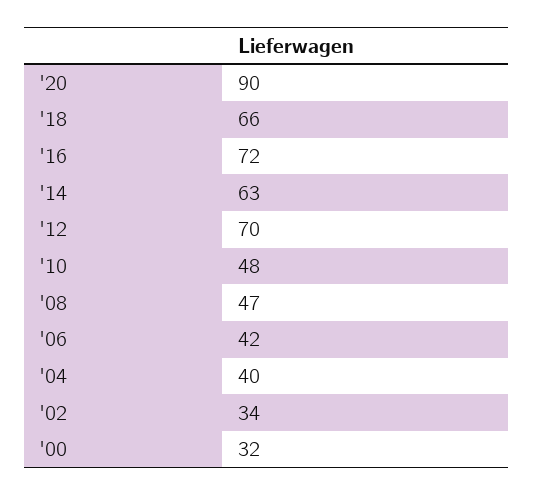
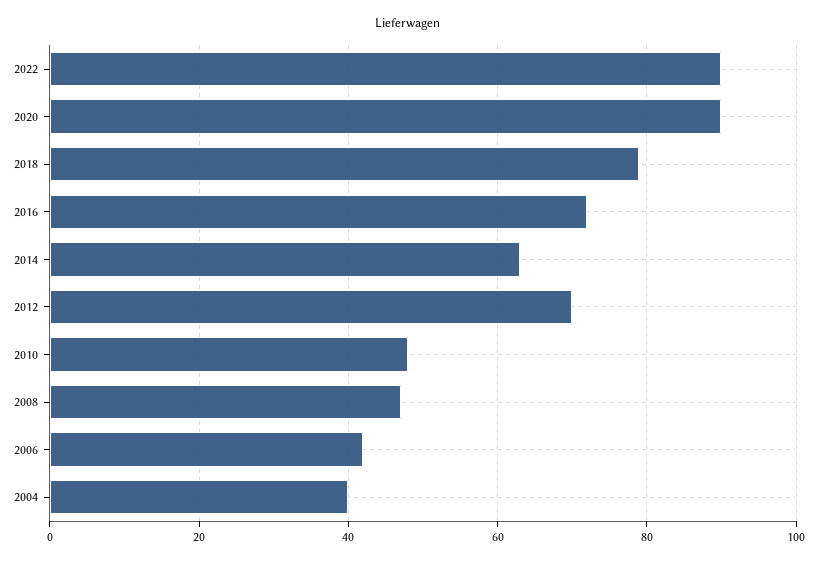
'18: 66 -> 80
'02: 34 -> none
'00: 32 -> none
2022: none -> 90

